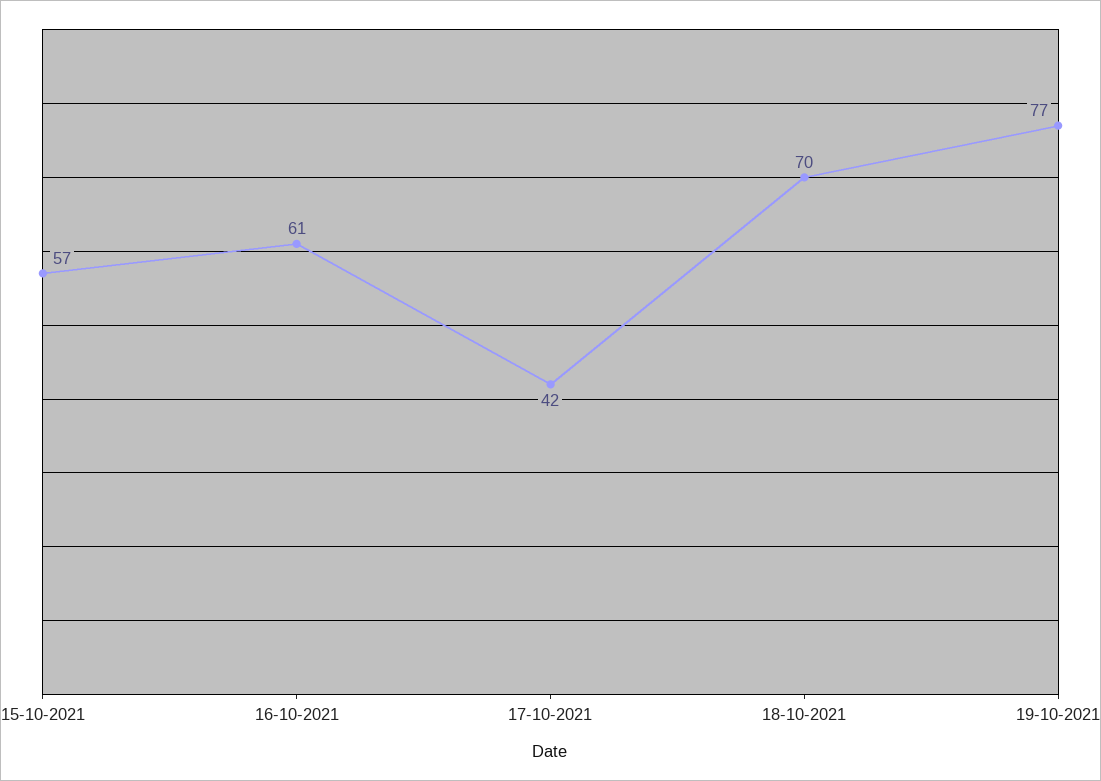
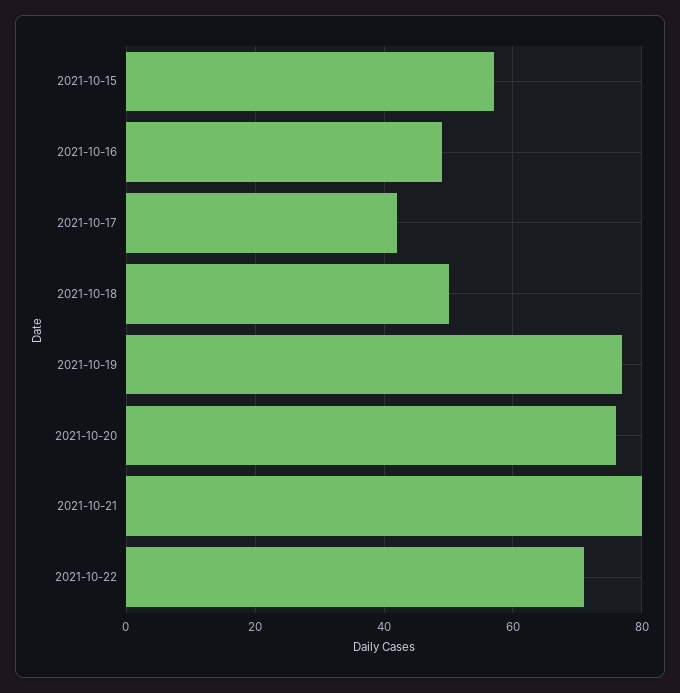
16-10-2021: 61 -> 50
18-10-2021: 70 -> 50
2021-10-20: none -> 75
2021-10-21: none -> 80
2021-10-22: none -> 70

